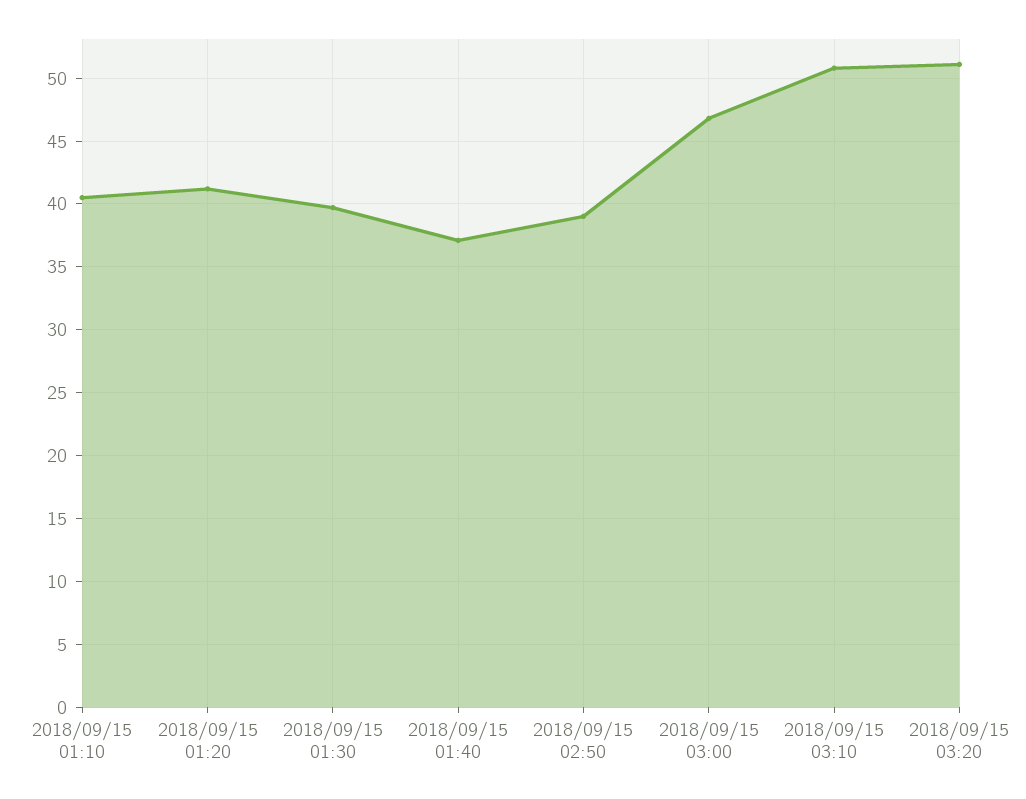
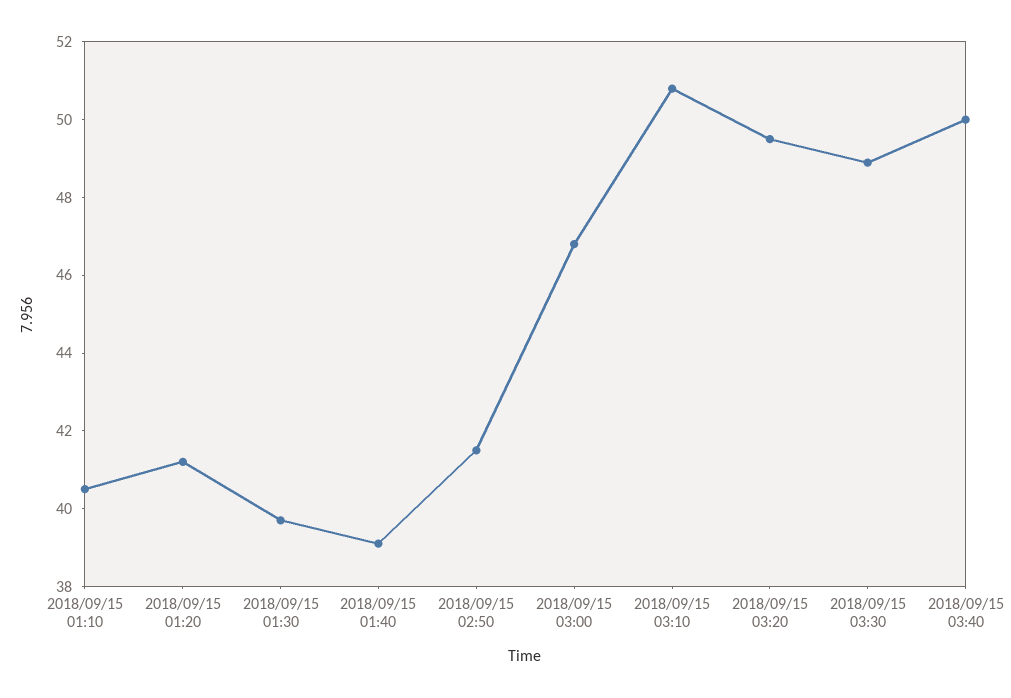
2018/09/15 01:40: 37 -> 39
2018/09/15 02:50: 39 -> 41.5
2018/09/15 03:20: 51 -> 49.5
2018/09/15 03:30: none -> 49
2018/09/15 03:40: none -> 50

